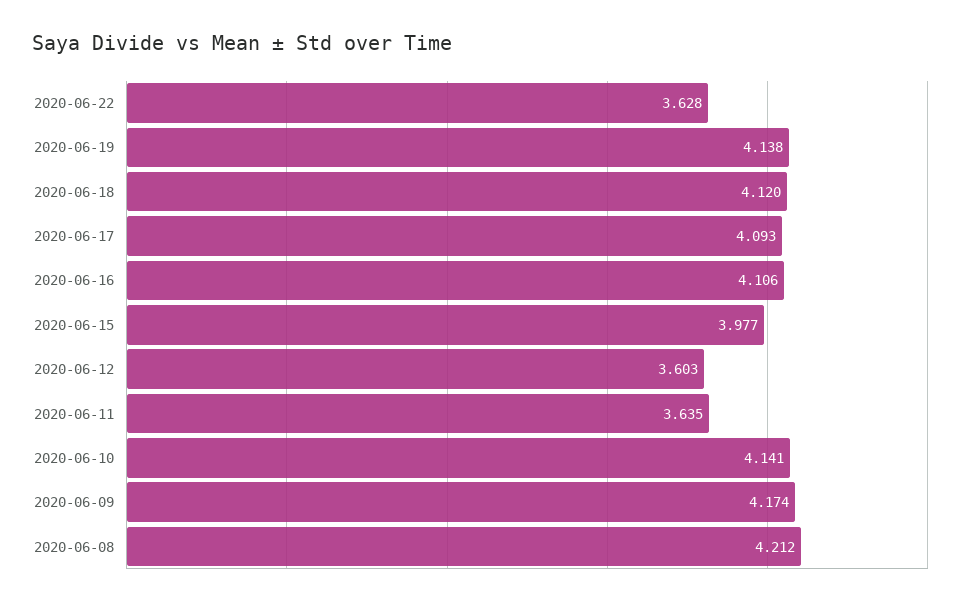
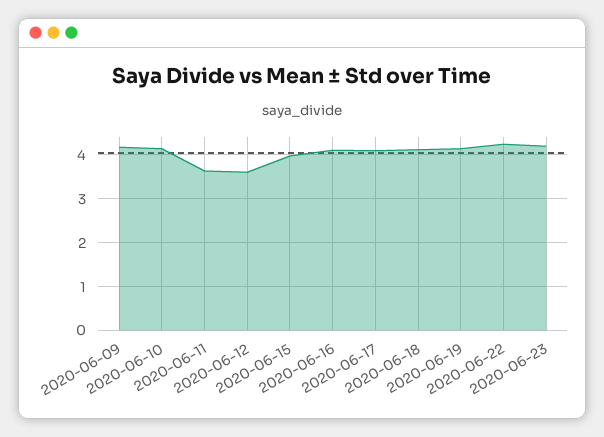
2020-06-22: 3.628 -> 4.2
2020-06-08: 4.212 -> none
2020-06-23: none -> 4.2

